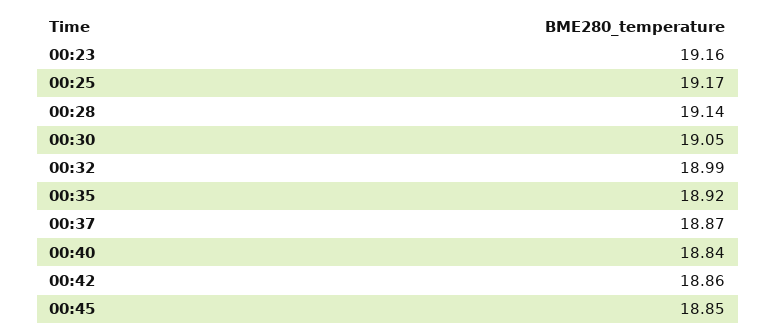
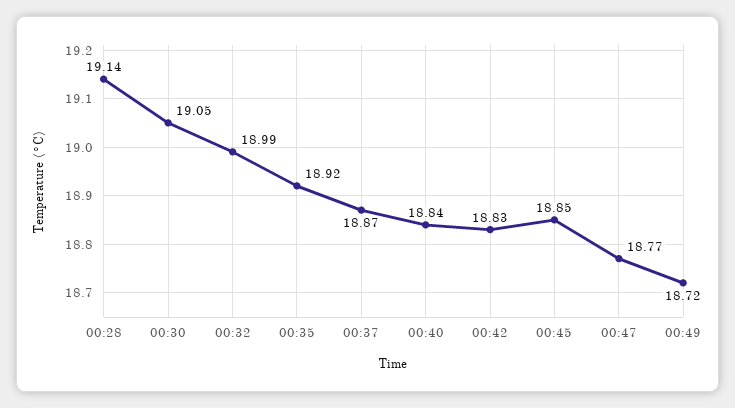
00:23: 19.16 -> none
00:25: 19.17 -> none
00:42: 18.86 -> 18.83
00:47: none -> 18.77
00:49: none -> 18.72

